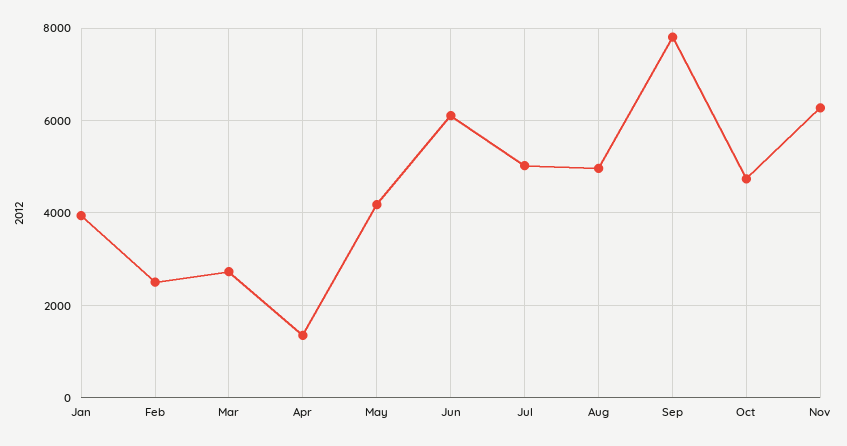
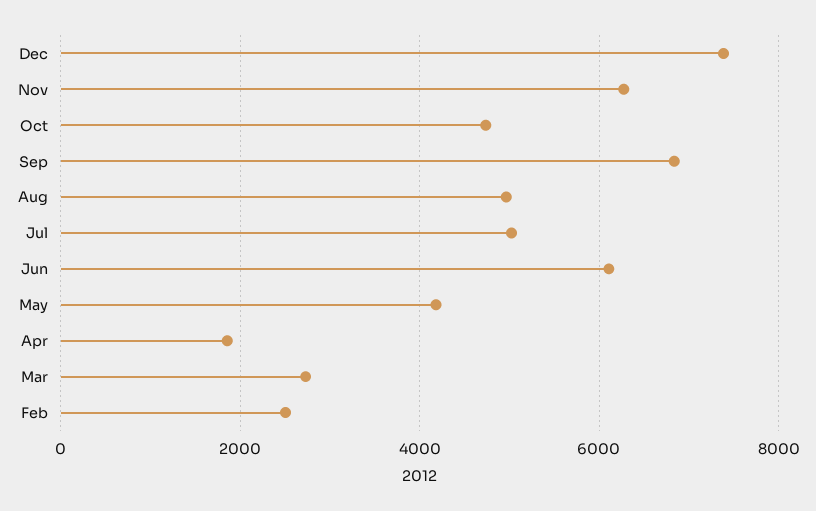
Jan: 4000 -> none
Apr: 1400 -> 1800
Sep: 7800 -> 6800
Dec: none -> 7400

